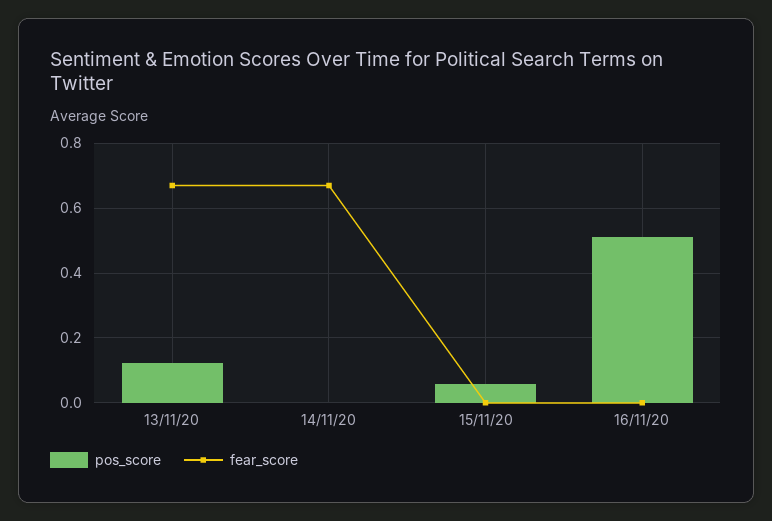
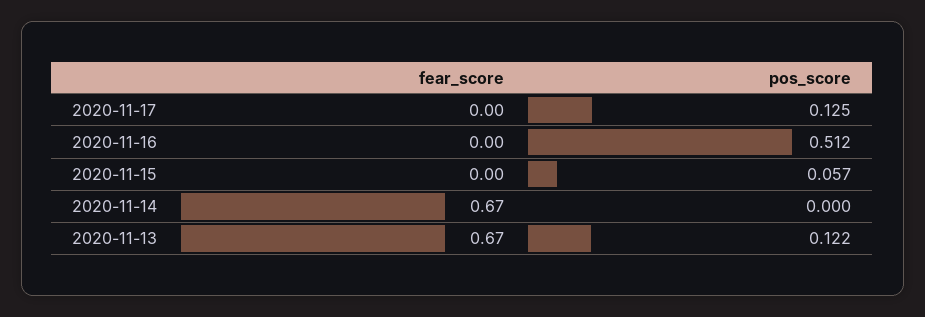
fear_score, 2020-11-17: none -> 0
pos_score, 2020-11-17: none -> 0.125

